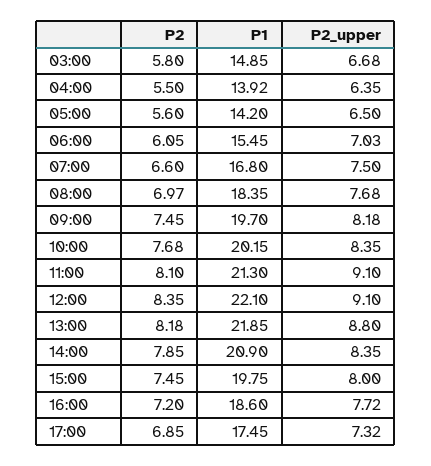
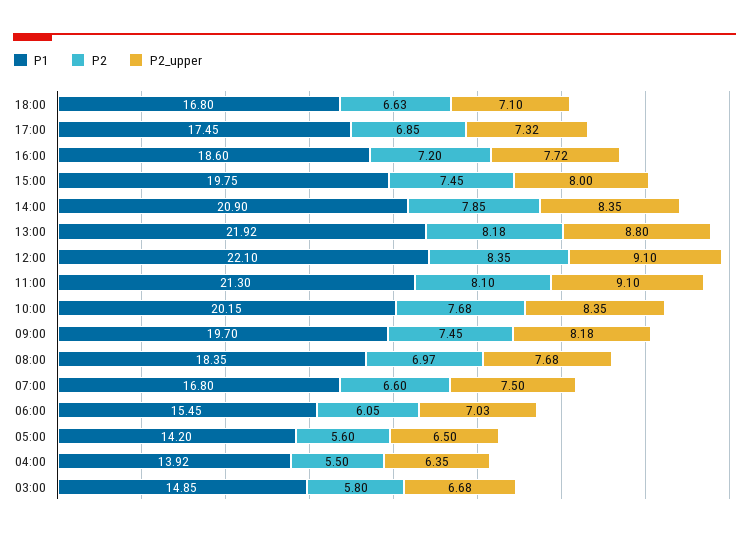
P1, 13:00: 21.85 -> 21.92
P1, 18:00: none -> 16.8
P2, 18:00: none -> 6.63
P2_upper, 18:00: none -> 7.1

